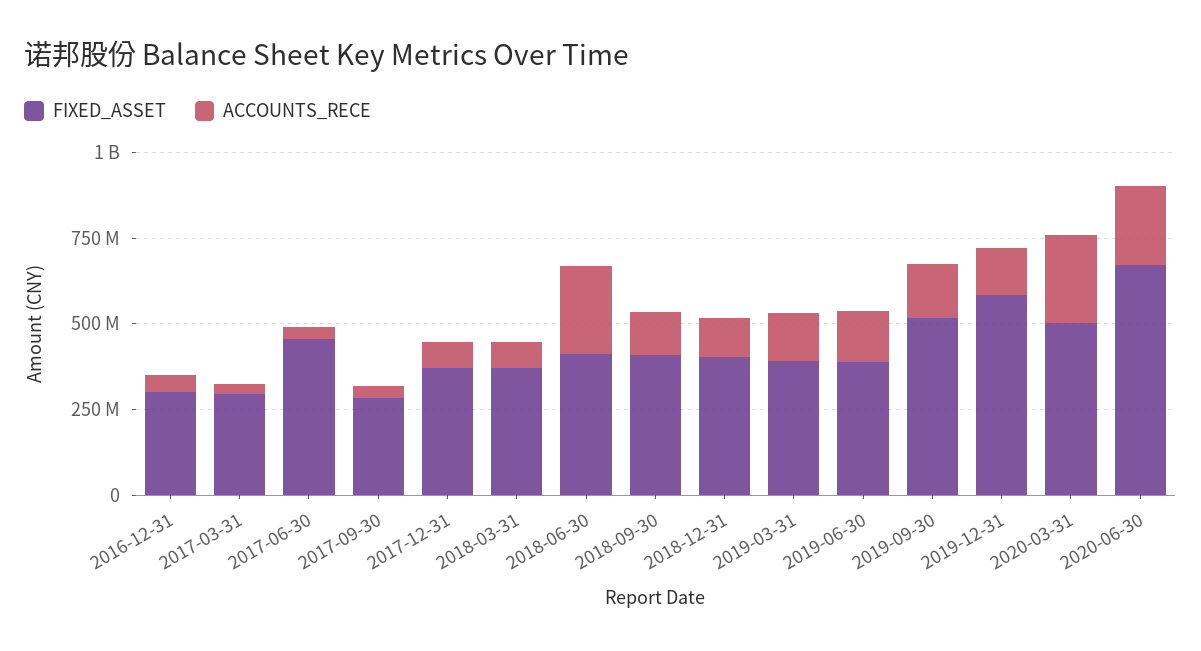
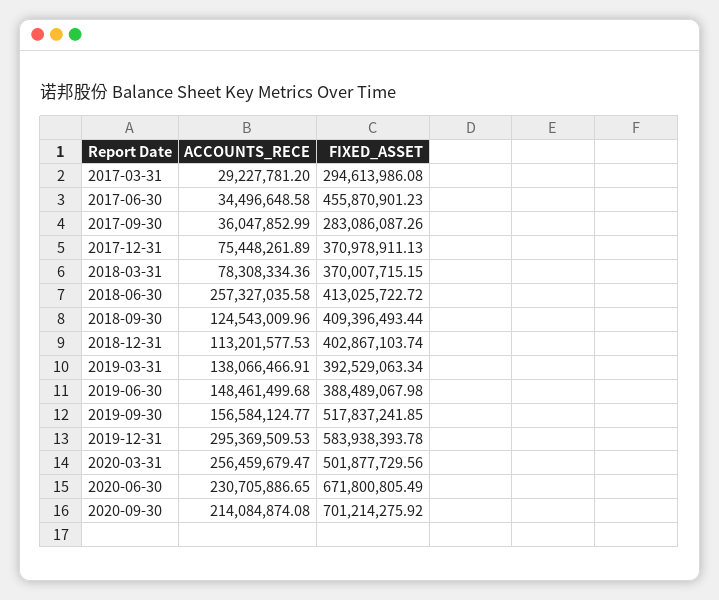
FIXED_ASSET, 2016-12-31: 300000000 -> none
ACCOUNTS_RECE, 2016-12-31: 50000000 -> none
ACCOUNTS_RECE, 2019-12-31: 150000000 -> 295369509.53
ACCOUNTS_RECE, 2020-09-30: none -> 214084874.08
FIXED_ASSET, 2020-09-30: none -> 701214275.92

